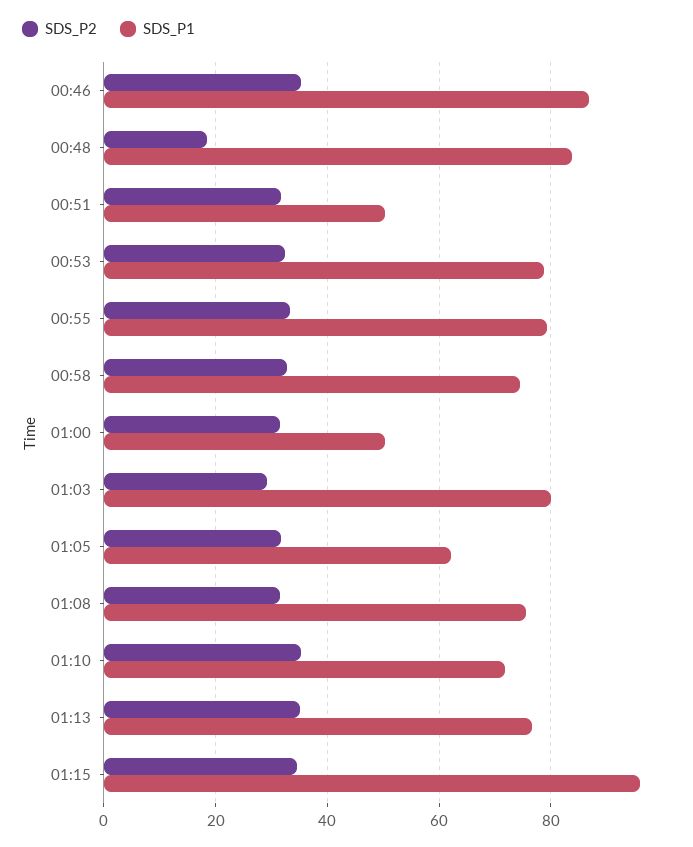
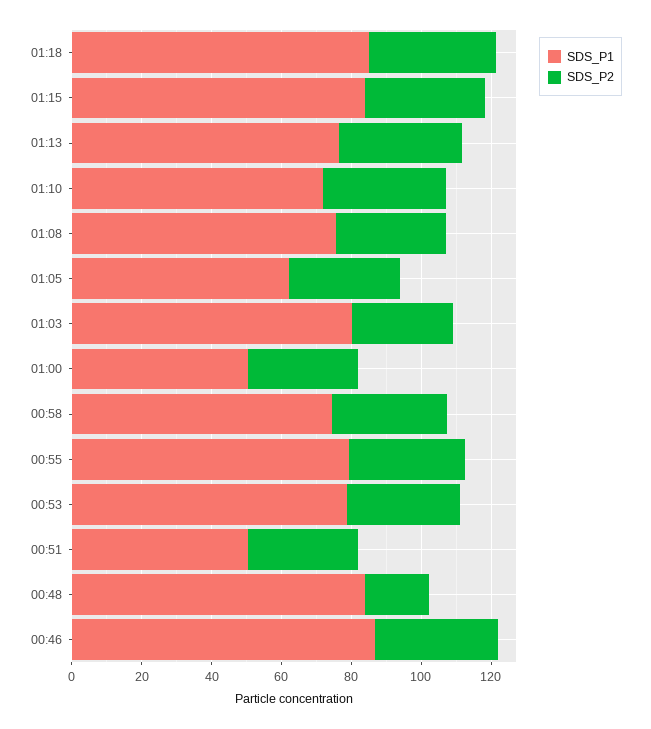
SDS_P1, 01:15: 96 -> 85
SDS_P1, 01:18: none -> 85
SDS_P2, 01:18: none -> 35

